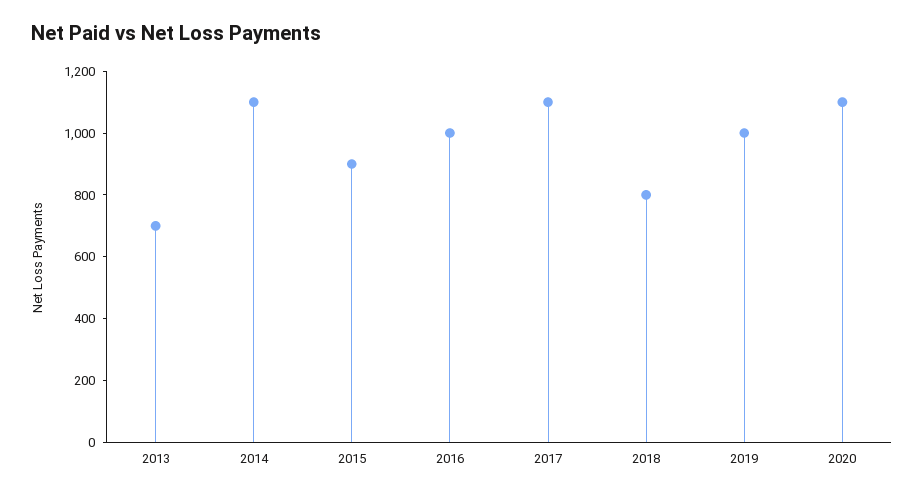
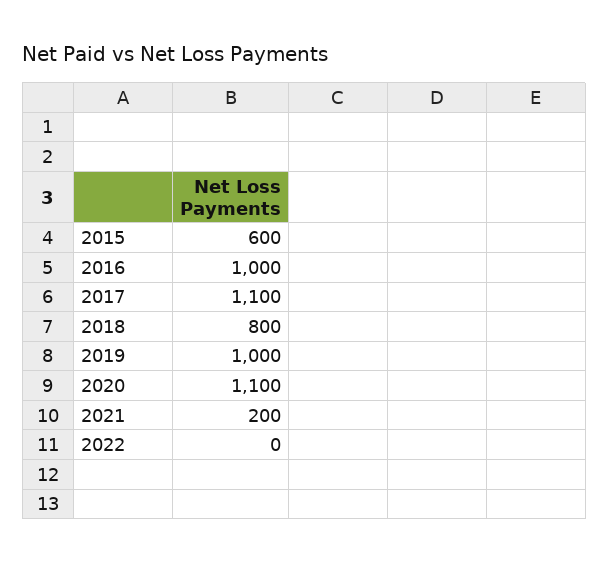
2013: 700 -> none
2014: 1100 -> none
2015: 900 -> 600
2021: none -> 200
2022: none -> 0

